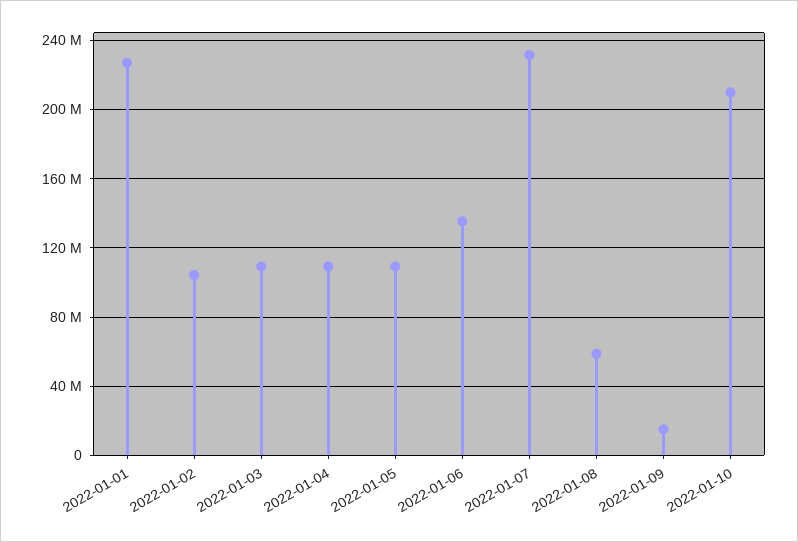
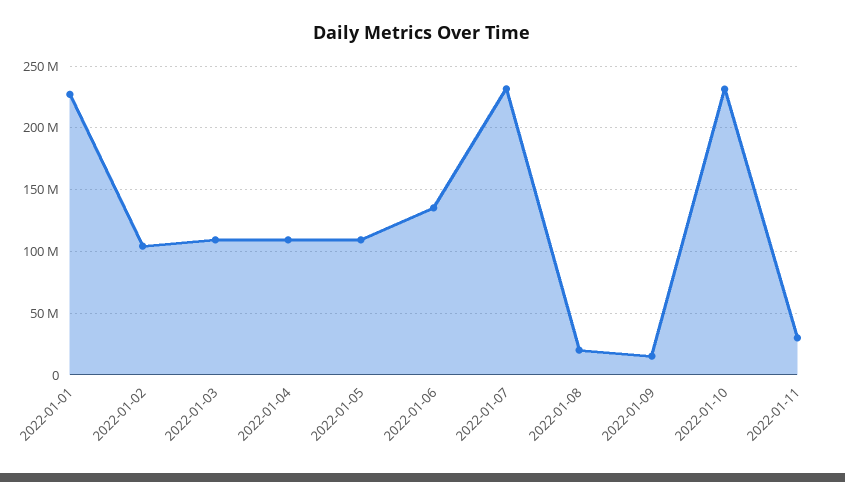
2022-01-08: 60000000 -> 20000000
2022-01-10: 210000000 -> 230000000
2022-01-11: none -> 30000000

